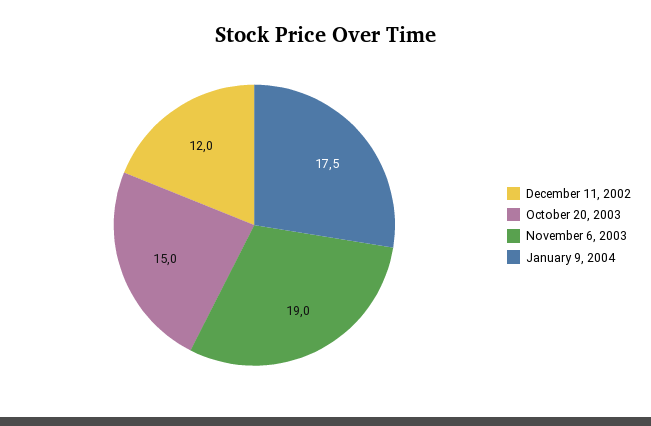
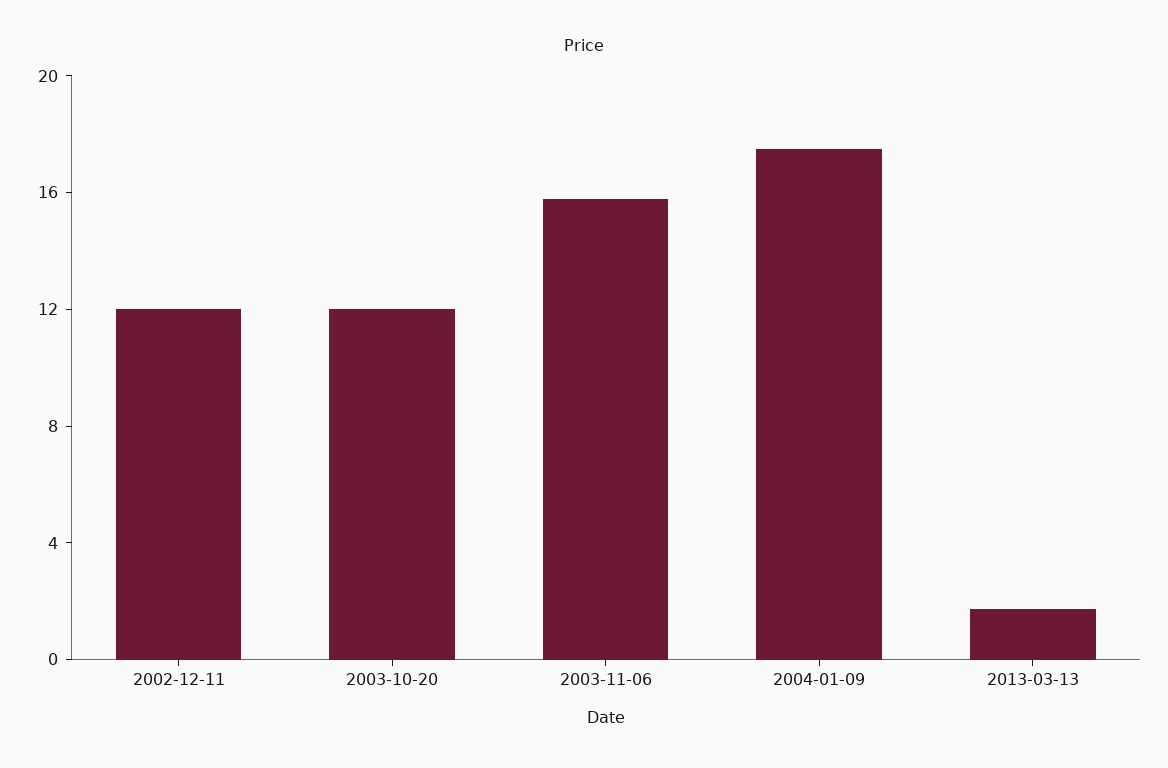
October 20, 2003: 15 -> 12
November 6, 2003: 19 -> 16
2013-03-13: none -> 2

